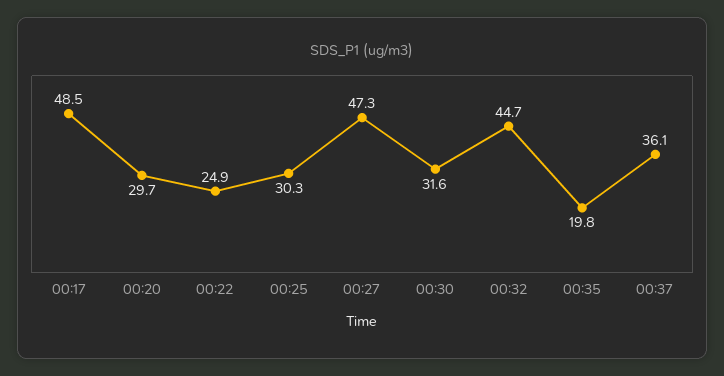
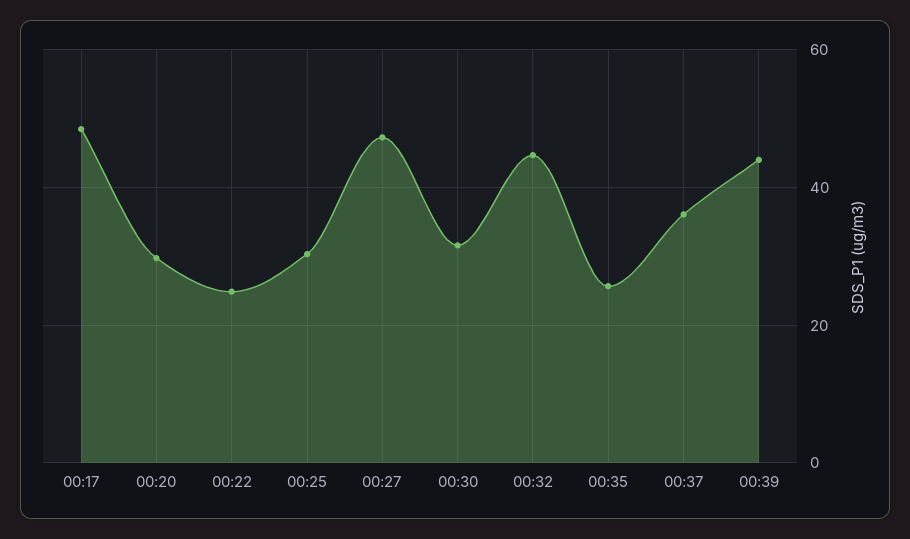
00:35: 19.8 -> 26
00:39: none -> 44

